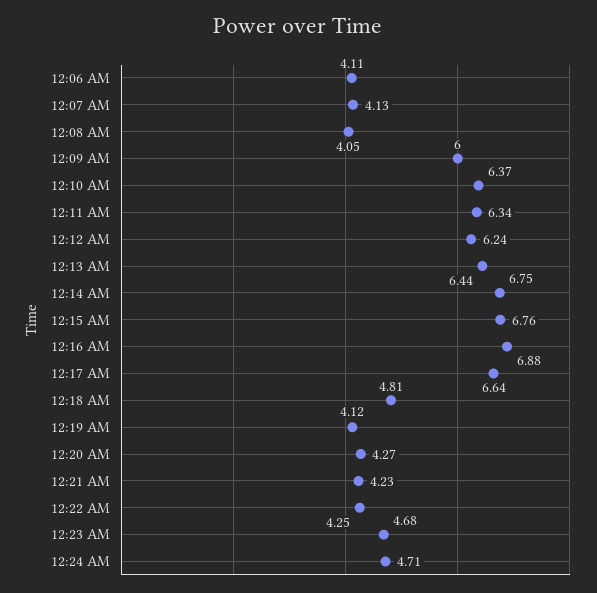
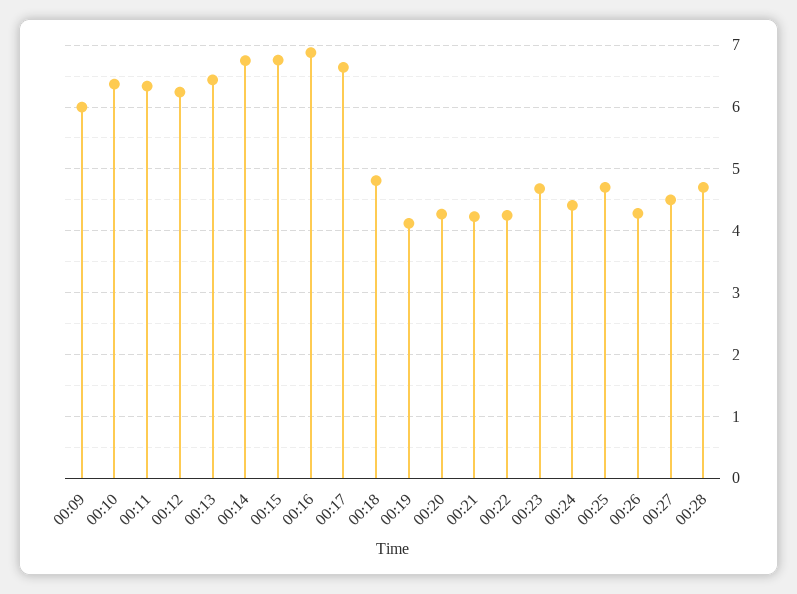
12:06 AM: 4.11 -> none
12:07 AM: 4.13 -> none
12:08 AM: 4.05 -> none
12:24 AM: 4.71 -> 4.4
00:25: none -> 4.7
00:26: none -> 4.3
00:27: none -> 4.5
00:28: none -> 4.7

